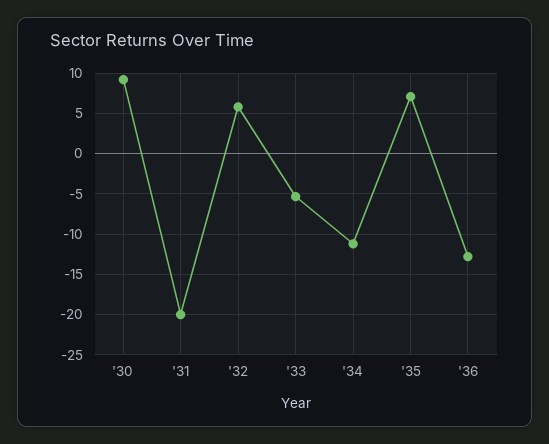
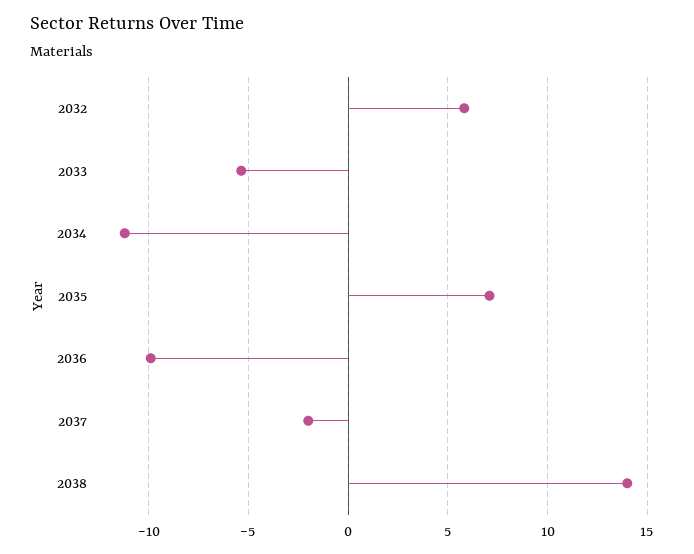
'30: 9 -> none
'31: -20 -> none
'36: -13 -> -10
2037: none -> -2
2038: none -> 14

